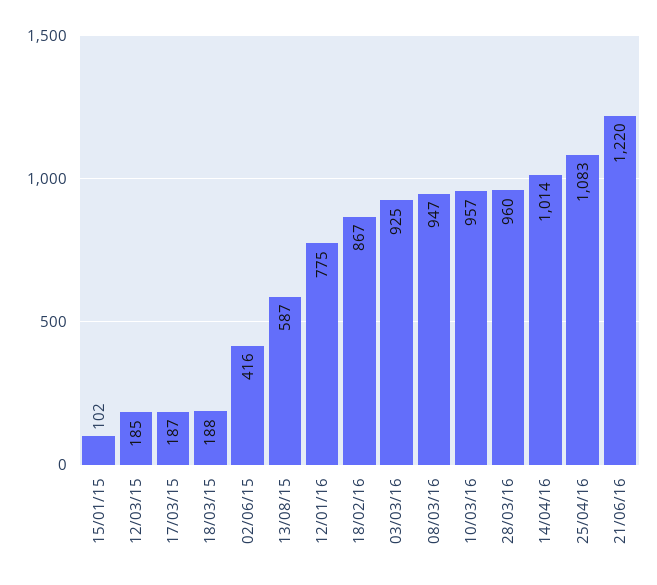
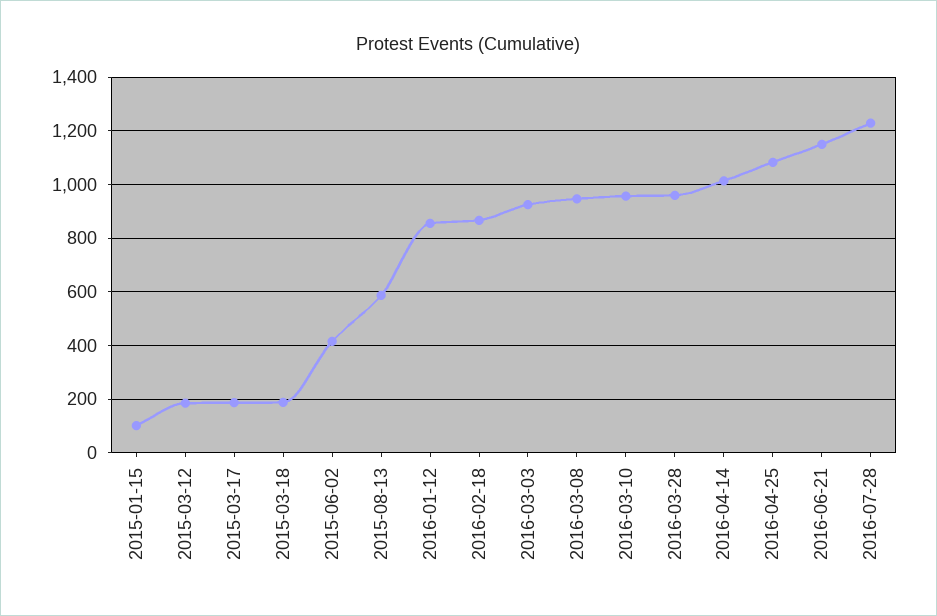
12/01/16: 775 -> 850
21/06/16: 1220 -> 1150
2016-07-28: none -> 1225

